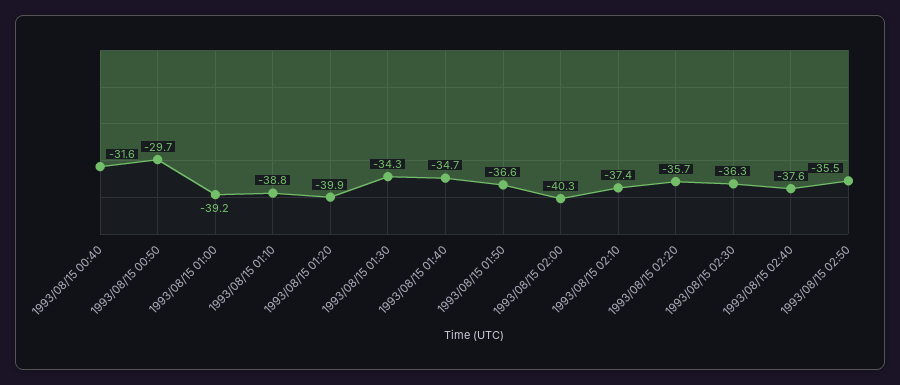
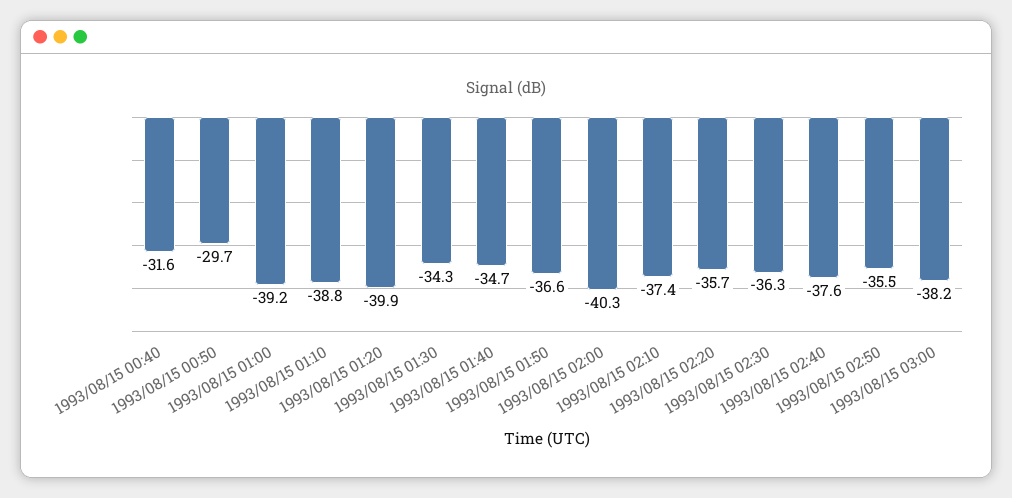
1993/08/15 03:00: none -> -38.2

